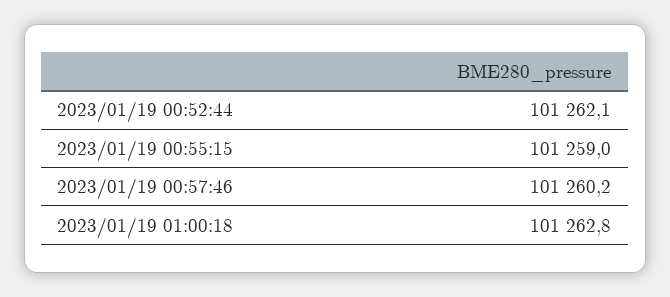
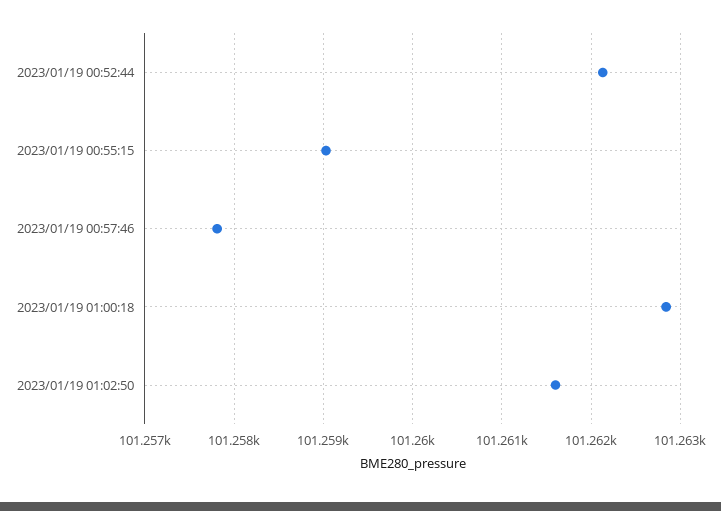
2023/01/19 00:57:46: 101260.2 -> 101257.8
2023/01/19 01:02:50: none -> 101261.6

